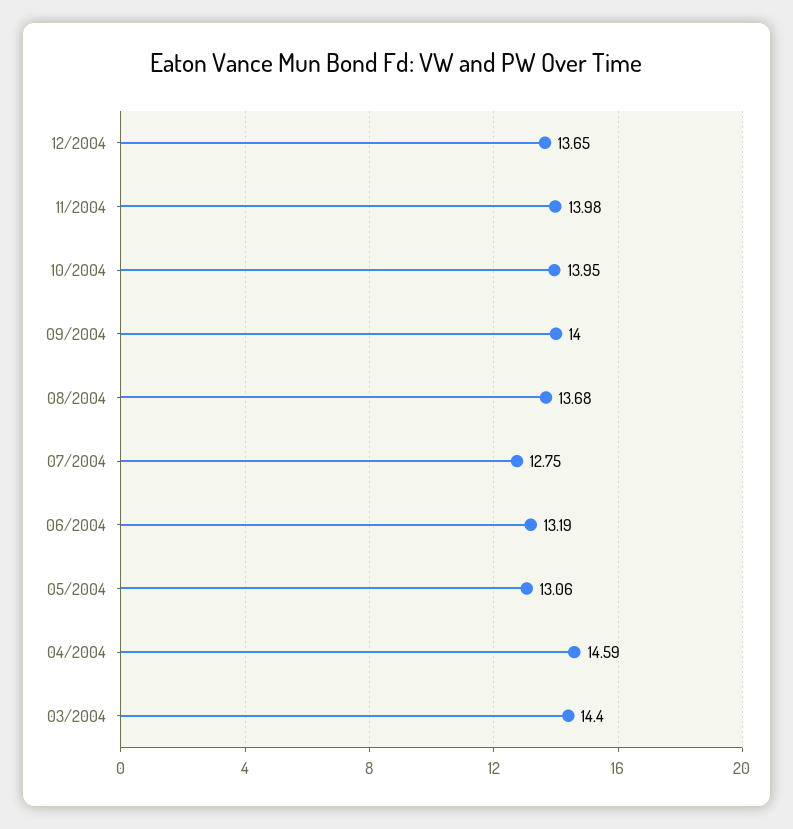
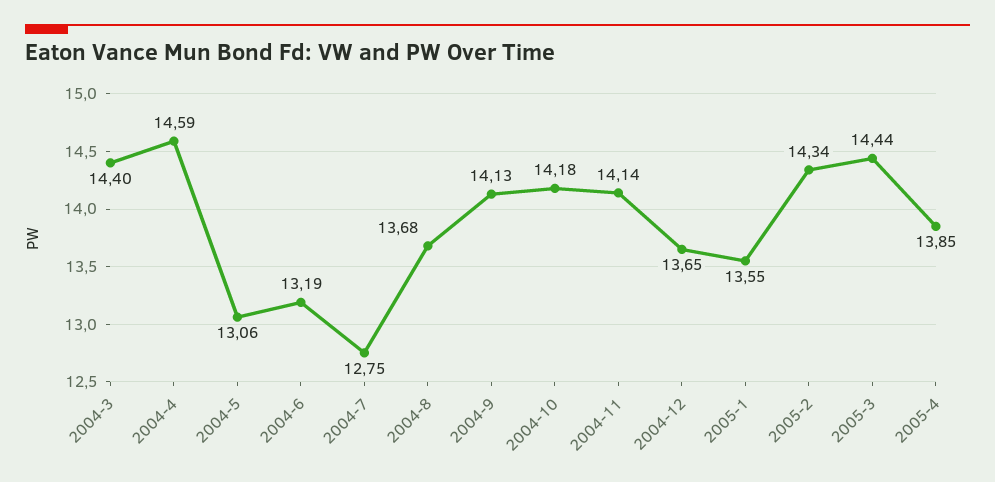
11/2004: 13.98 -> 14.14
10/2004: 13.95 -> 14.18
09/2004: 14 -> 14.13
2005-1: none -> 13.55
2005-2: none -> 14.34
2005-3: none -> 14.44
2005-4: none -> 13.85

